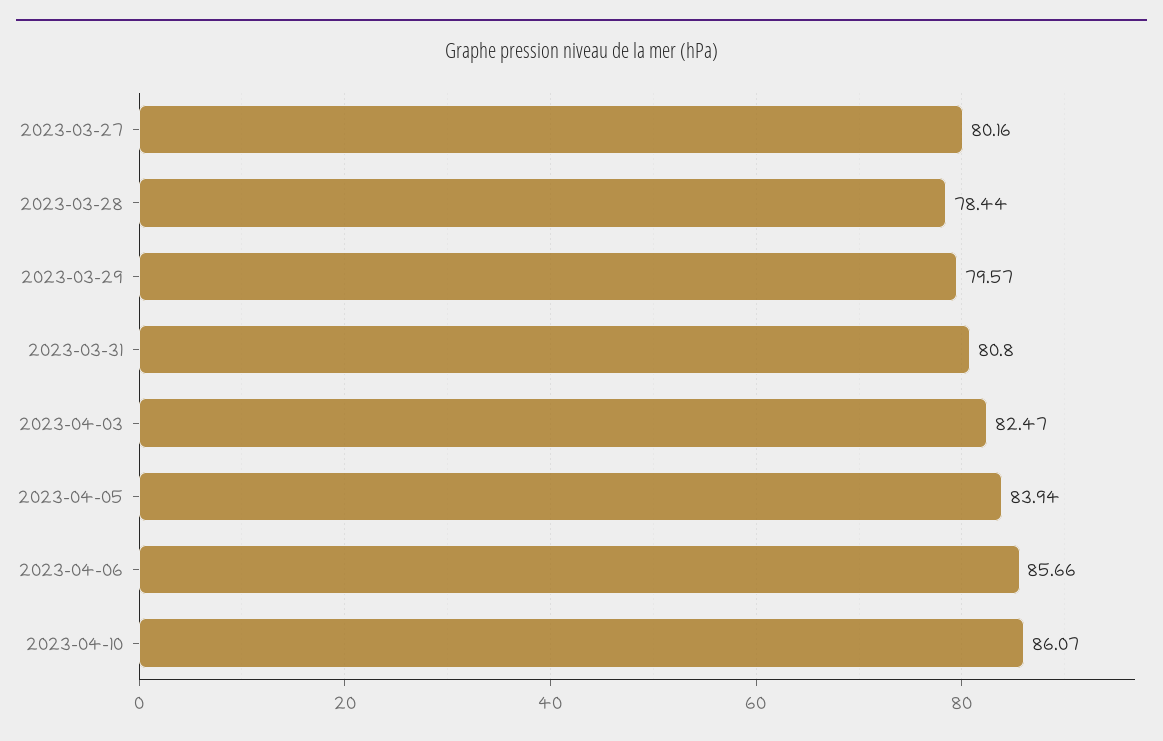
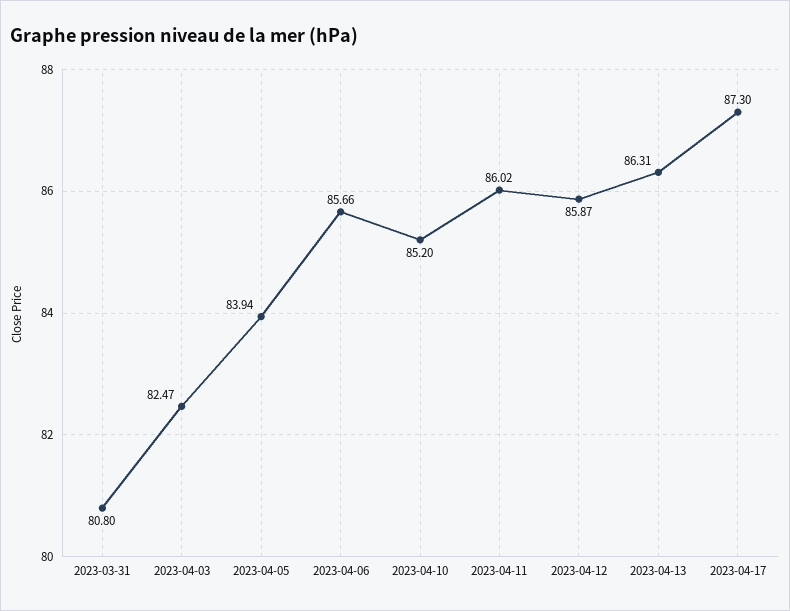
2023-03-27: 80.16 -> none
2023-03-28: 78.44 -> none
2023-03-29: 79.57 -> none
2023-04-10: 86.07 -> 85.2
2023-04-11: none -> 86.02
2023-04-12: none -> 85.87
2023-04-13: none -> 86.31
2023-04-17: none -> 87.3

